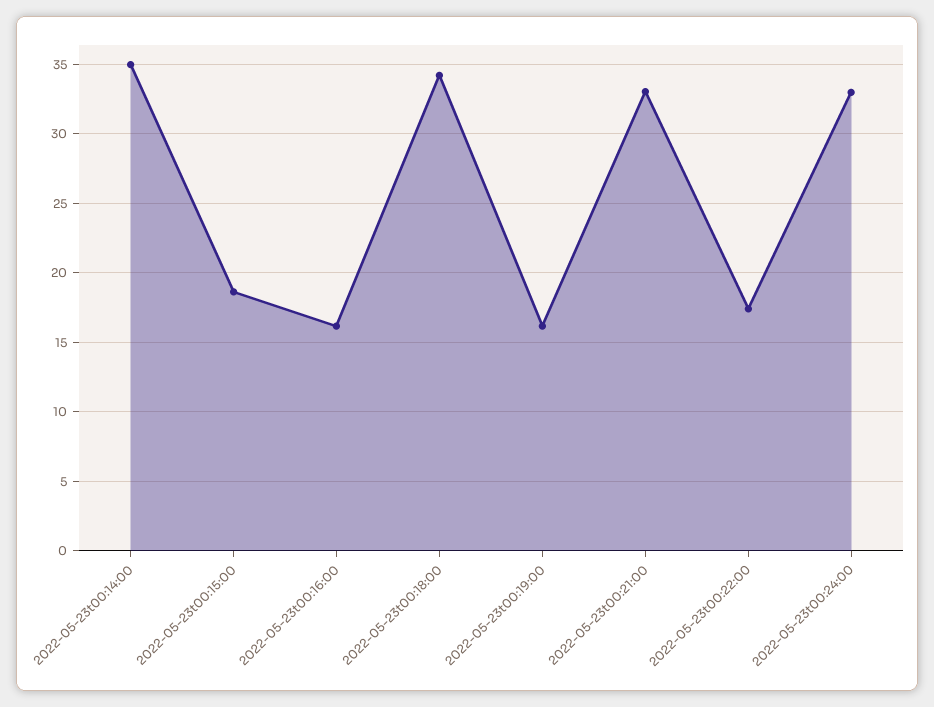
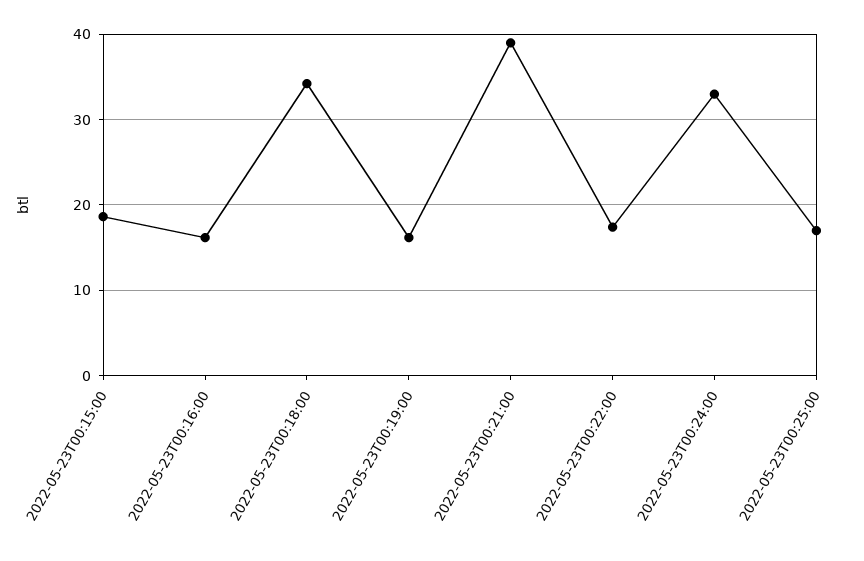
2022-05-23t00:14:00: 35 -> none
2022-05-23t00:21:00: 33 -> 39
2022-05-23T00:25:00: none -> 17

